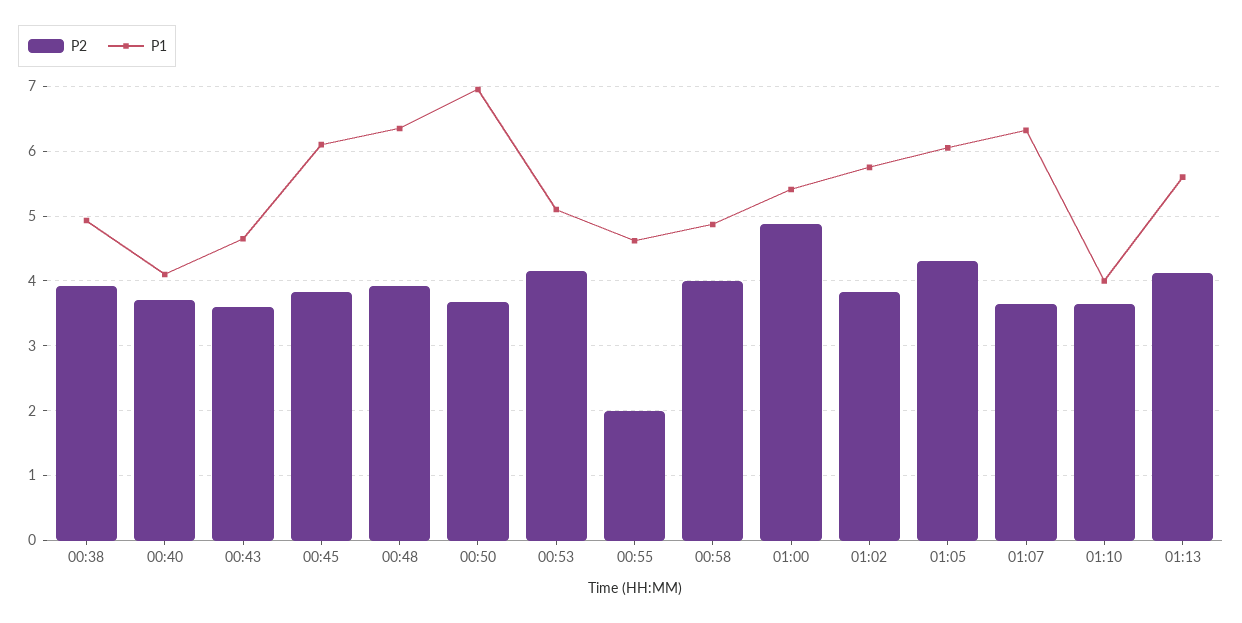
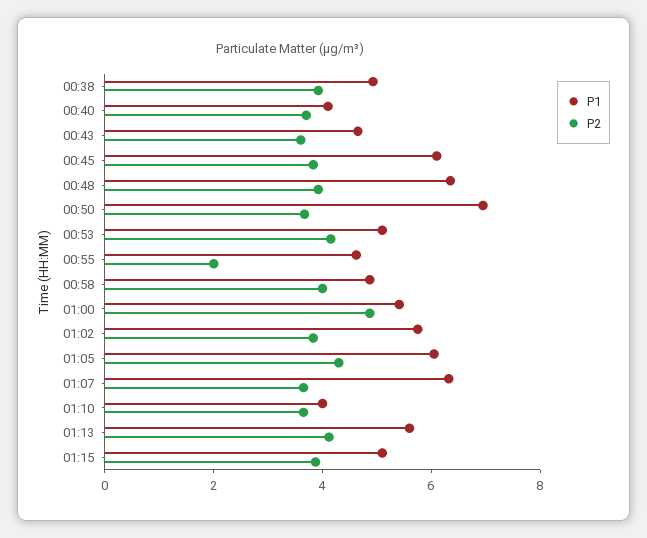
P1, 01:15: none -> 5
P2, 01:15: none -> 4

